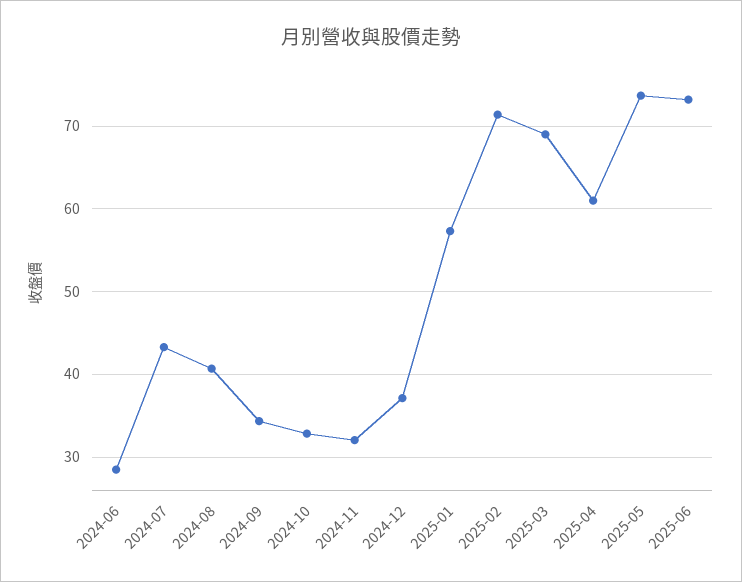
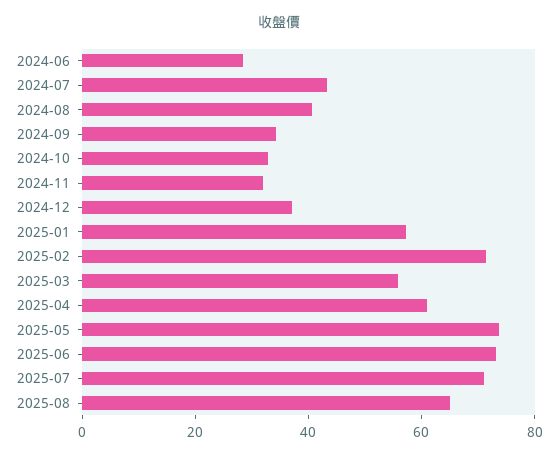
2025-03: 69 -> 55
2025-07: none -> 70
2025-08: none -> 65

